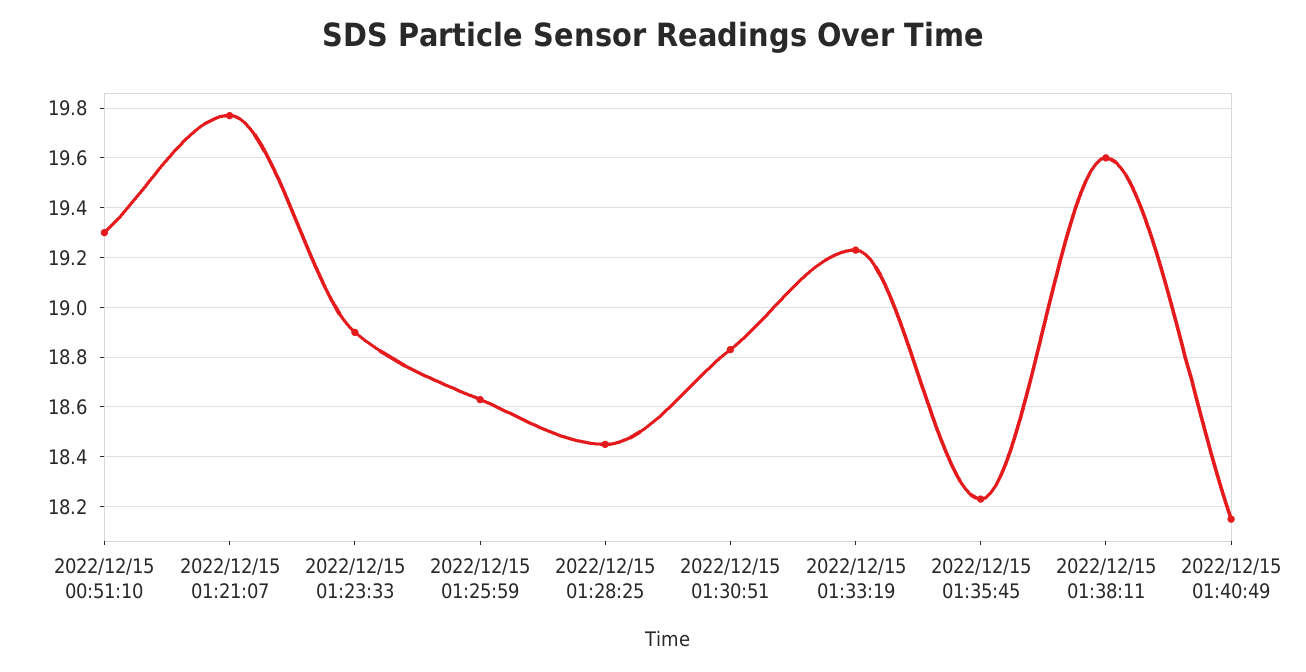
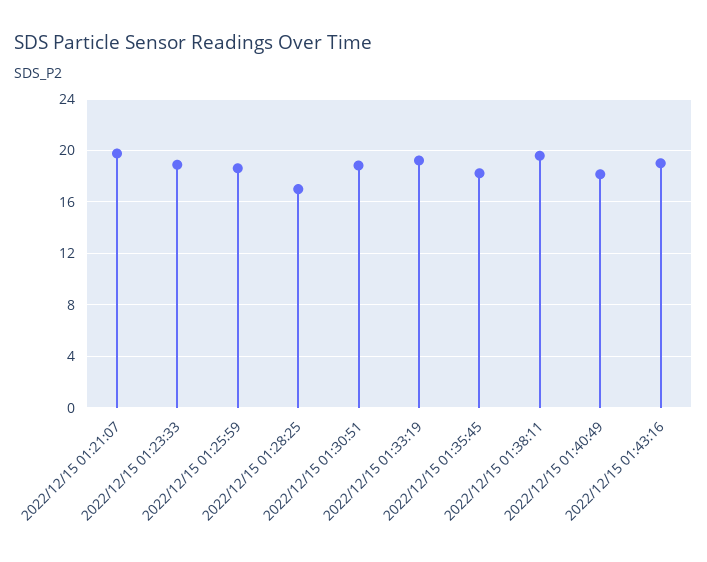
2022/12/15 00:51:10: 19.3 -> none
2022/12/15 01:28:25: 18.45 -> 17
2022/12/15 01:43:16: none -> 19

